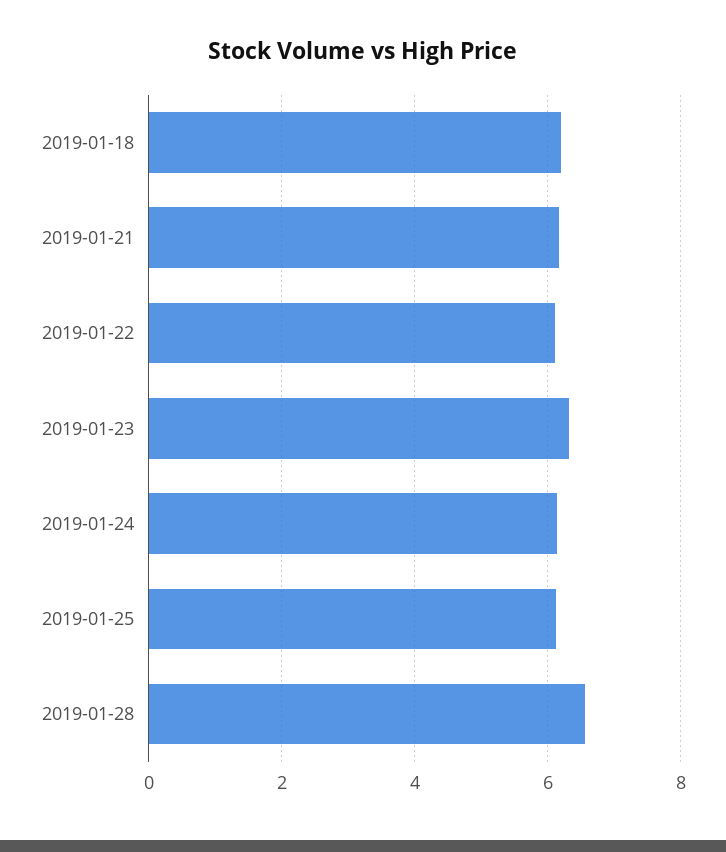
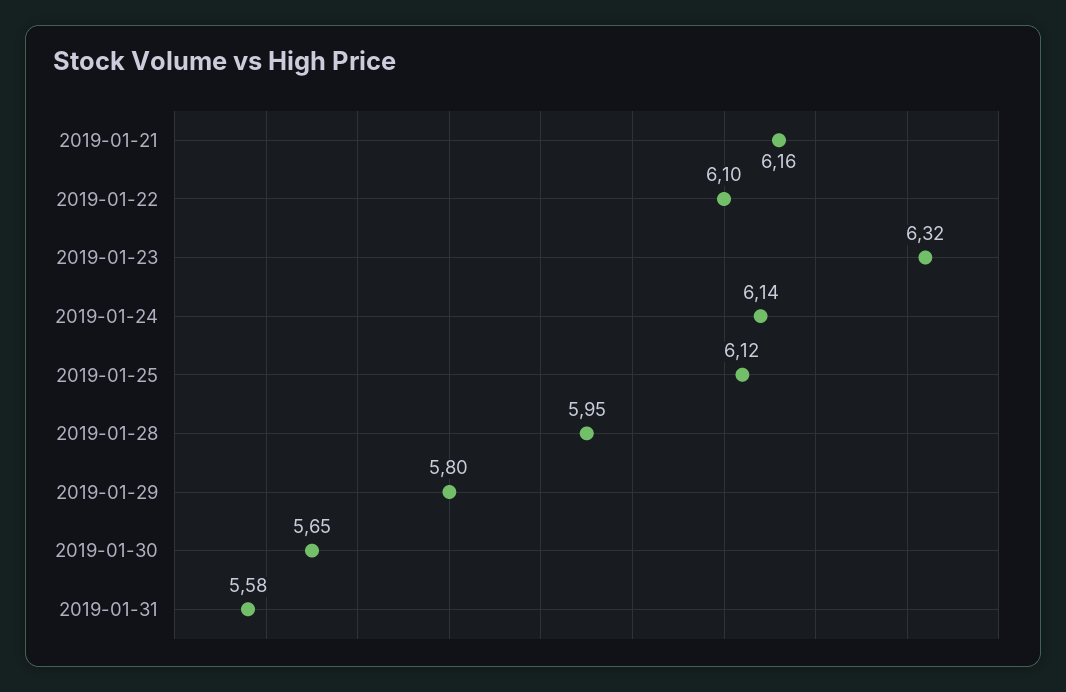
2019-01-18: 6.2 -> none
2019-01-28: 6.6 -> 5.95
2019-01-29: none -> 5.8
2019-01-30: none -> 5.65
2019-01-31: none -> 5.58

